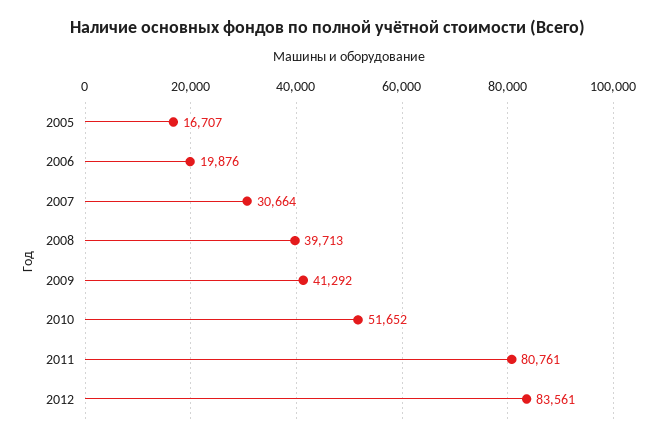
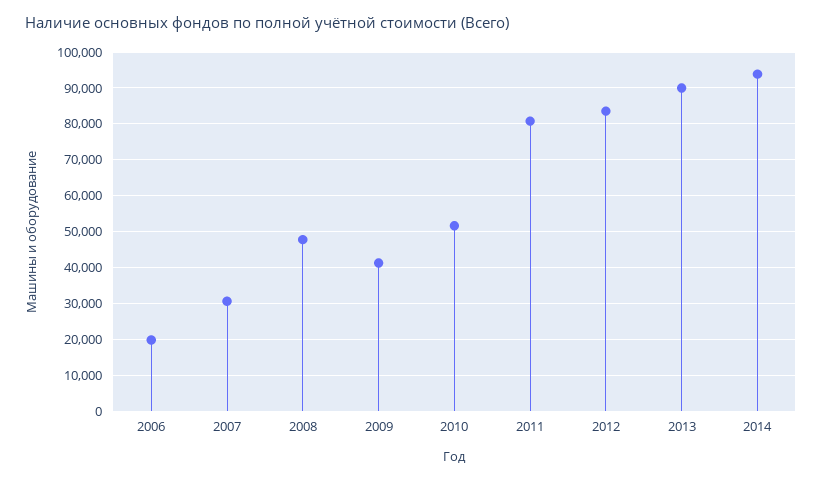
2005: 16707 -> none
2008: 39713 -> 48000
2013: none -> 90000
2014: none -> 94000

